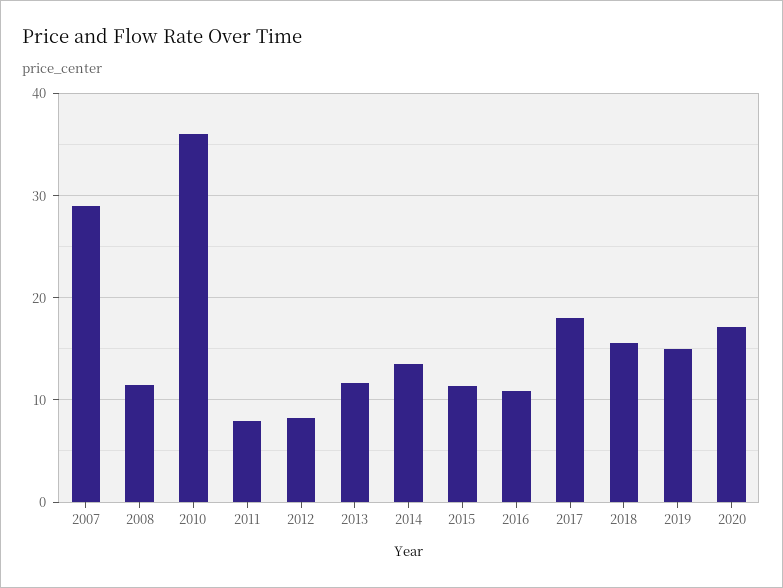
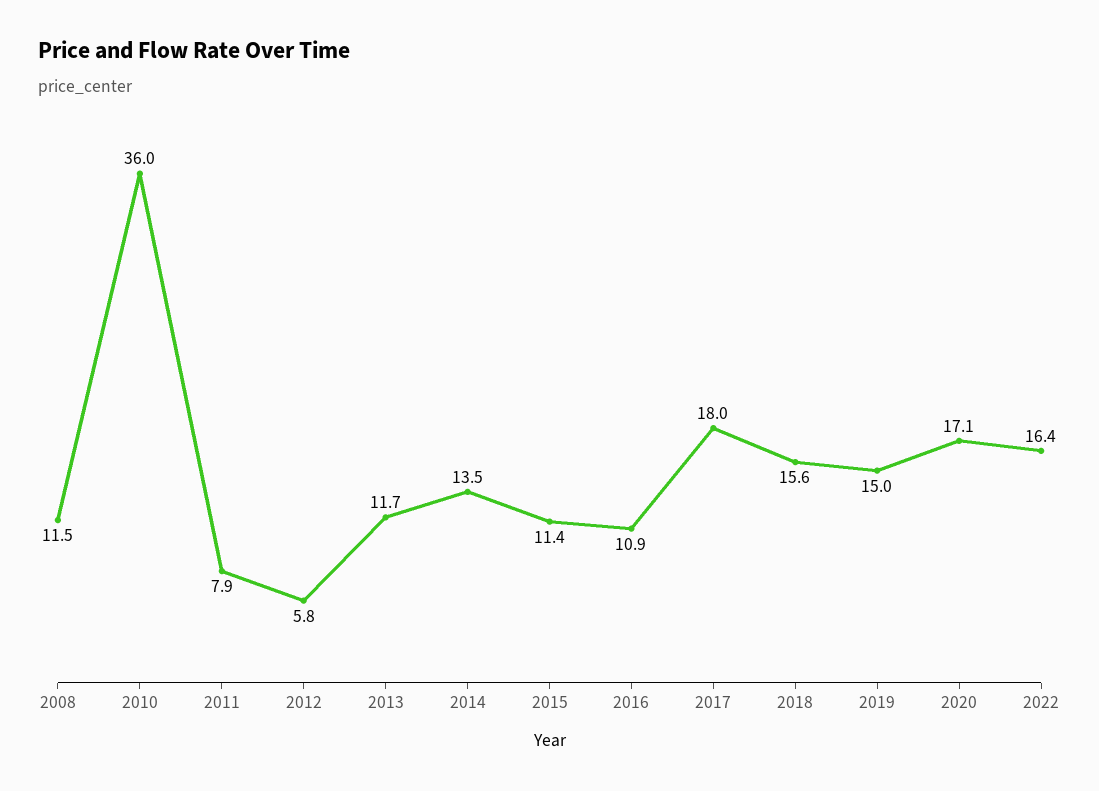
2007: 29 -> none
2012: 8 -> 5.8
2022: none -> 16.4

